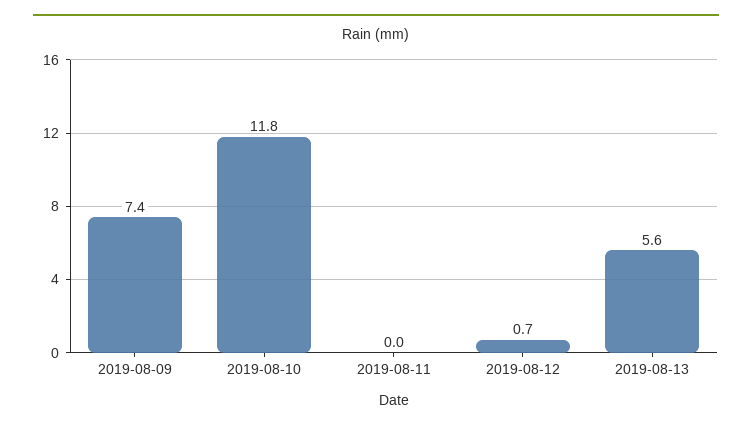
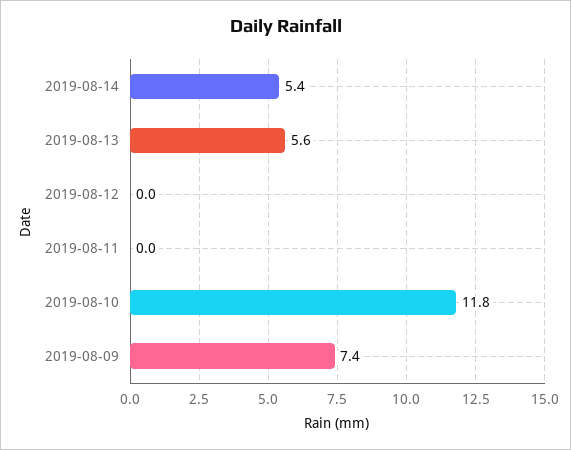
2019-08-12: 0.7 -> 0
2019-08-14: none -> 5.4

